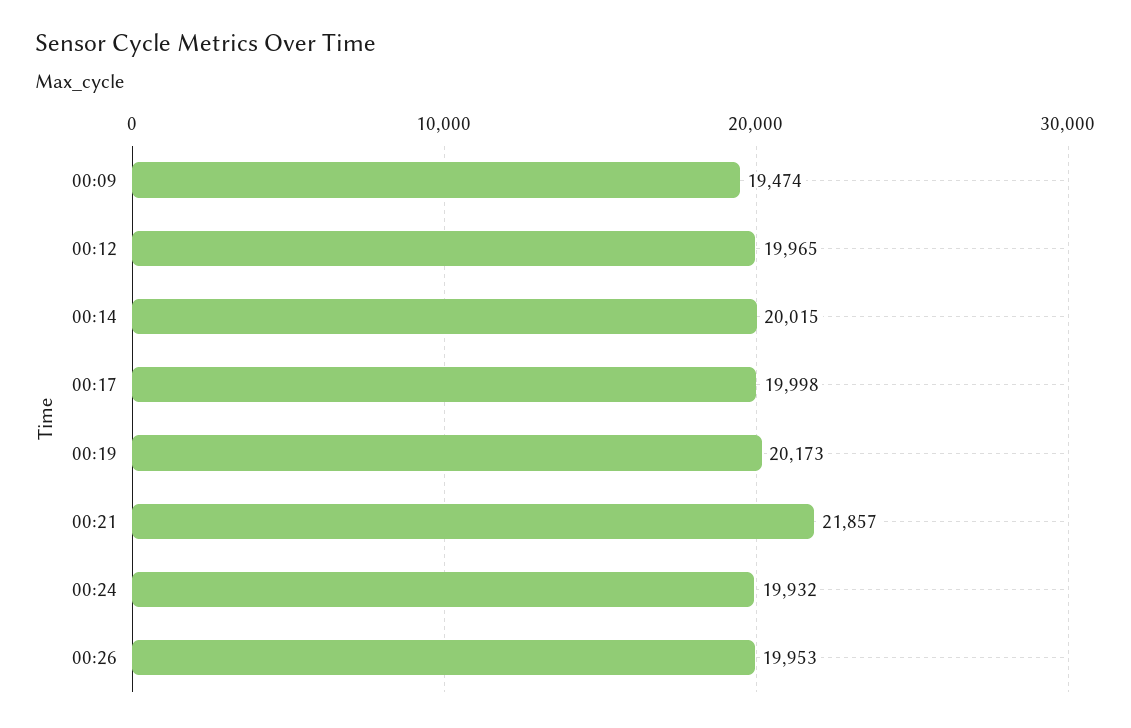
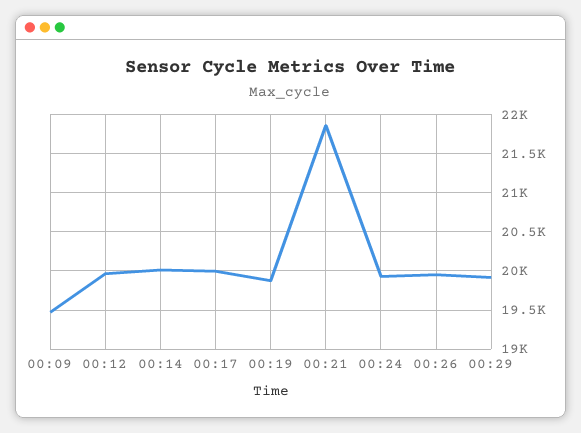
00:19: 20173 -> 19900
00:29: none -> 19900

